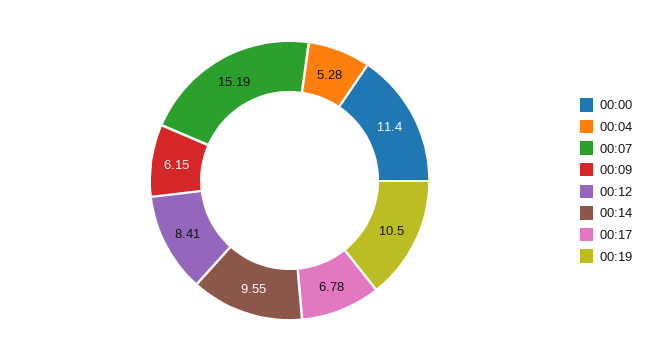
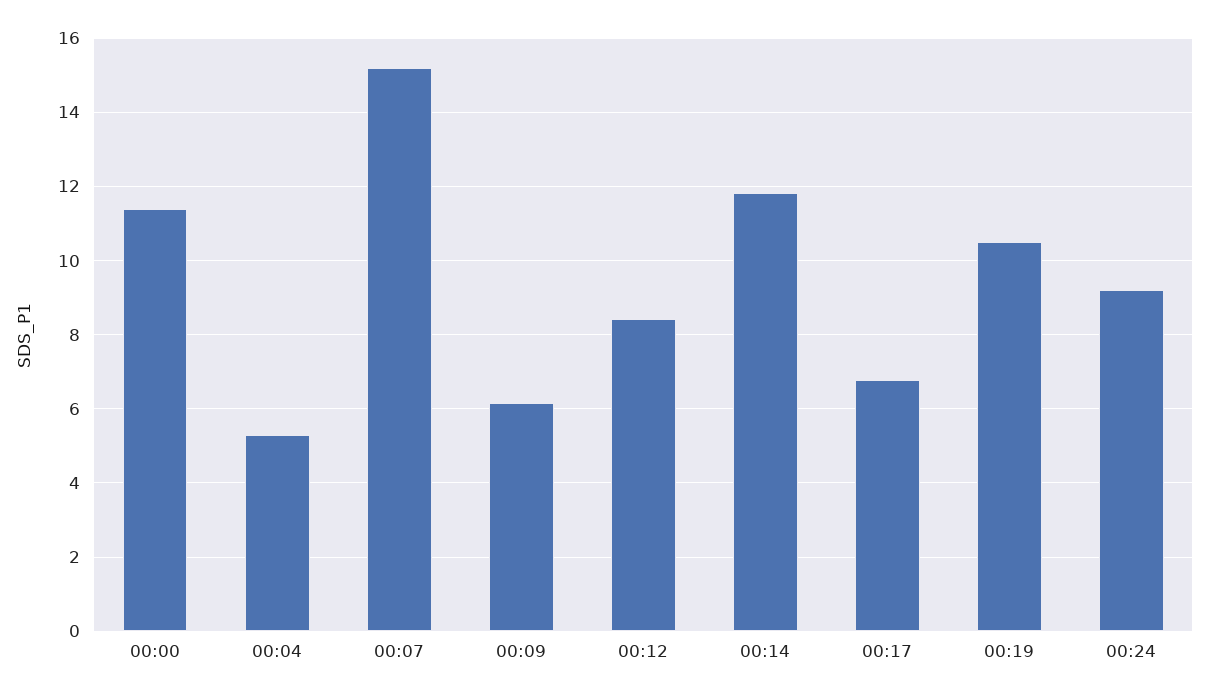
00:14: 9.55 -> 11.8
00:24: none -> 9.2

